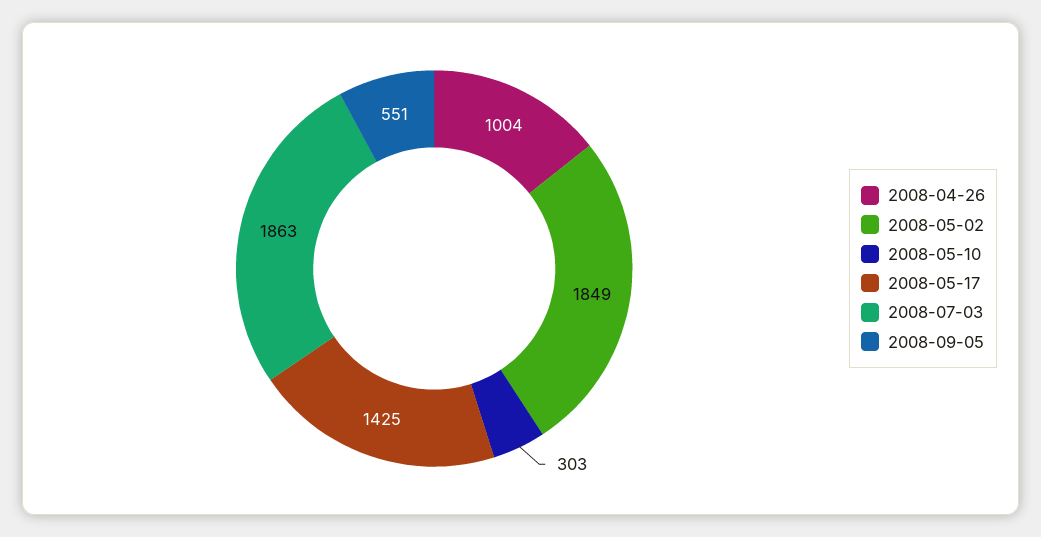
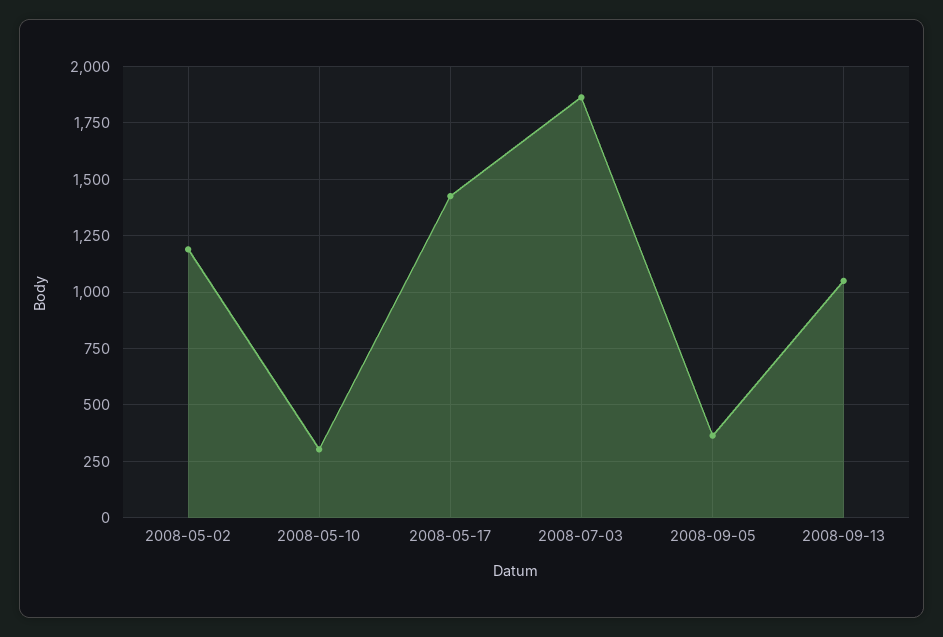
2008-04-26: 1004 -> none
2008-05-02: 1849 -> 1200
2008-09-05: 551 -> 350
2008-09-13: none -> 1050

